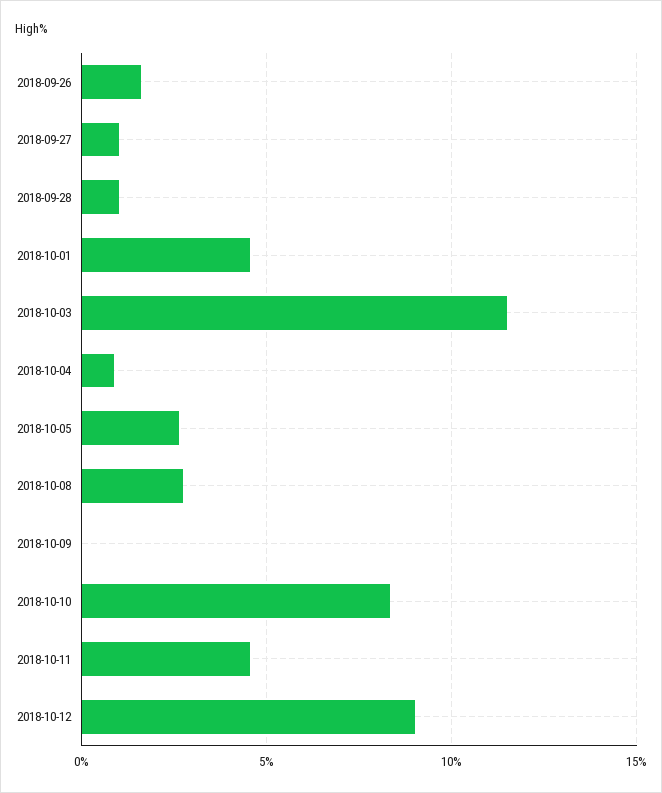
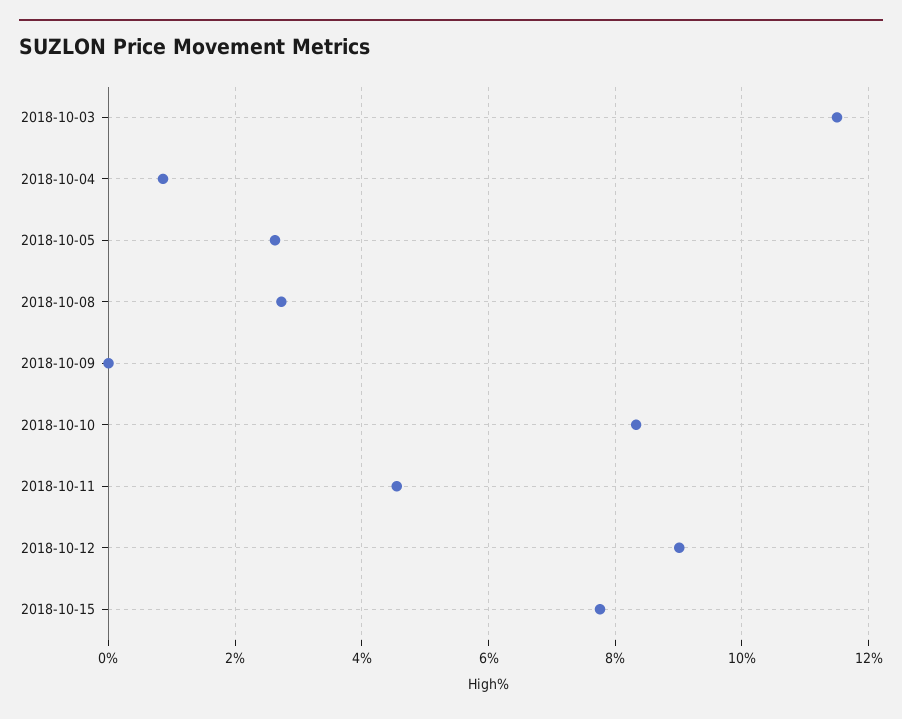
2018-09-26: 1.5 -> none
2018-09-27: 1 -> none
2018-09-28: 1 -> none
2018-10-01: 4.5 -> none
2018-10-15: none -> 7.8

